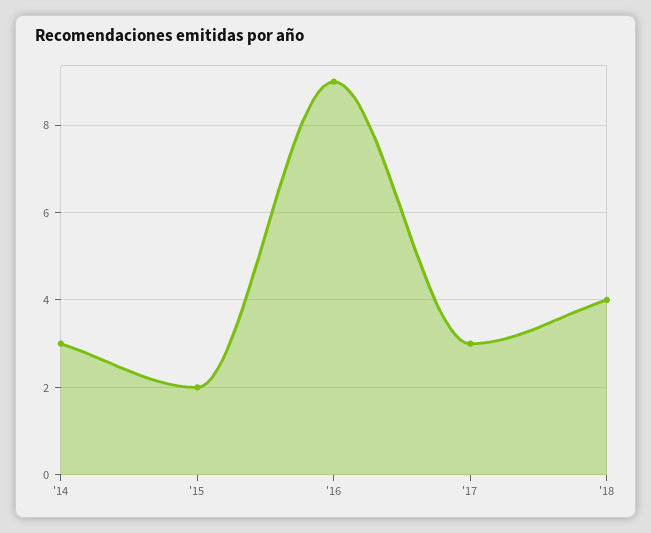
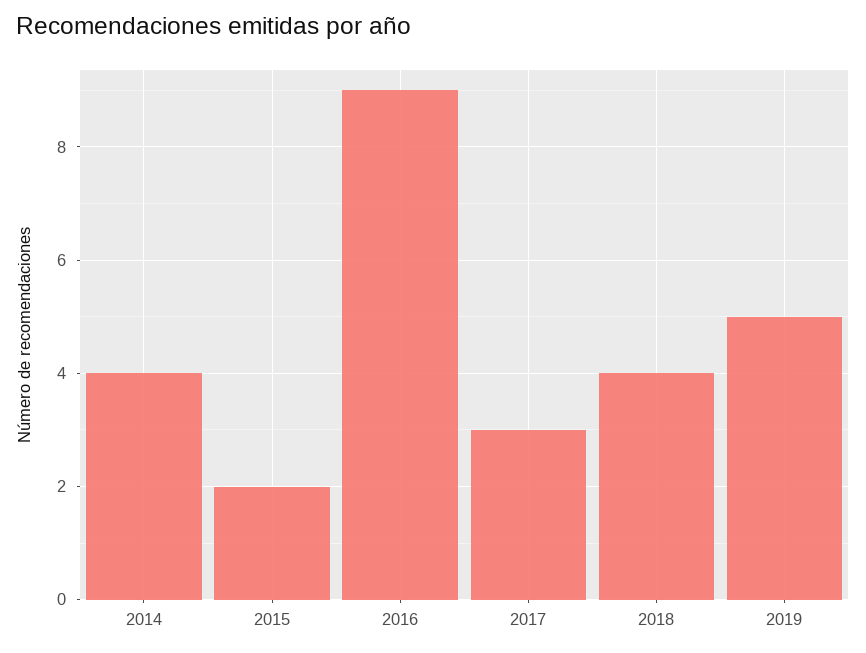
'14: 3 -> 4
2019: none -> 5

